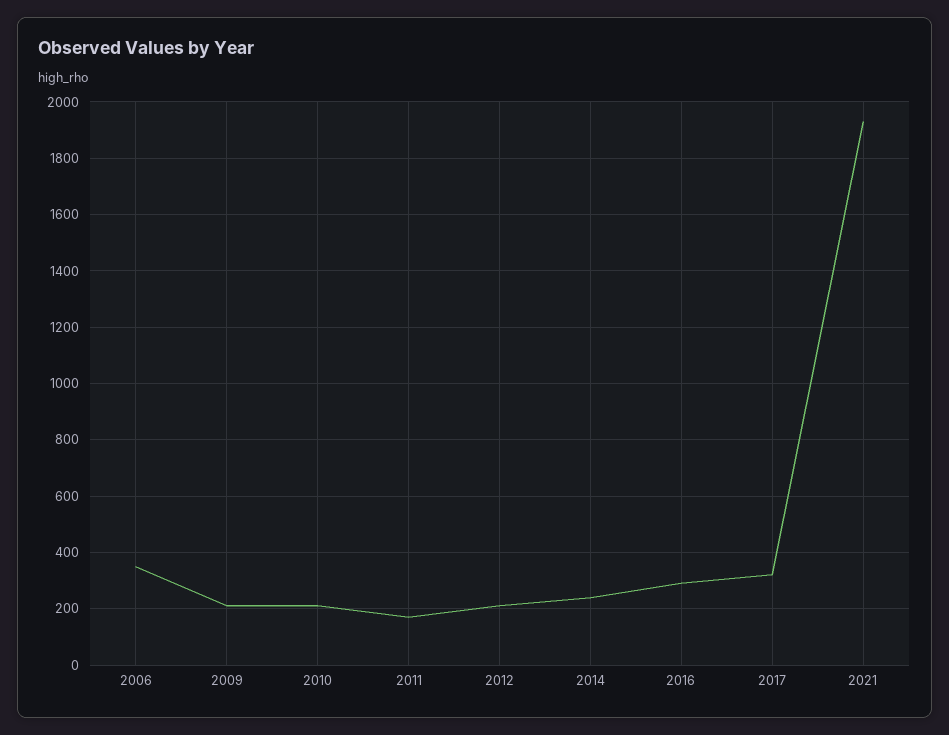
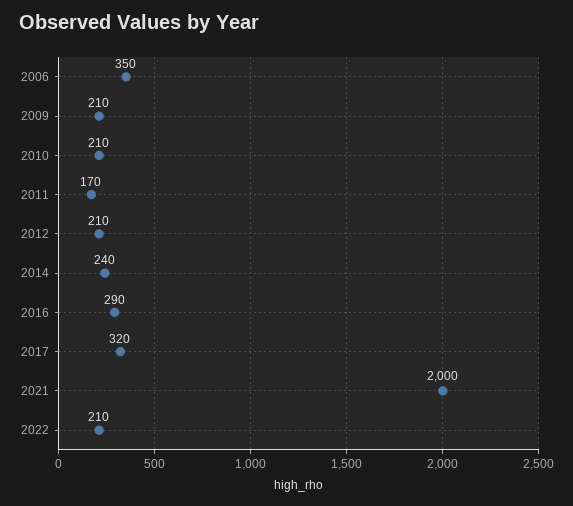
2021: 1925 -> 2000
2022: none -> 210

